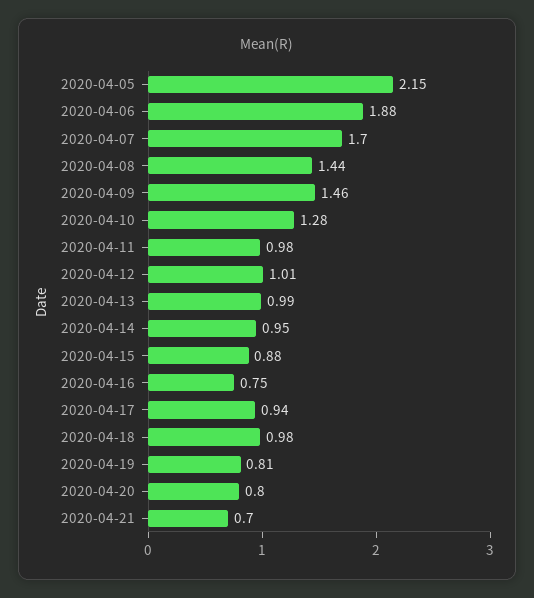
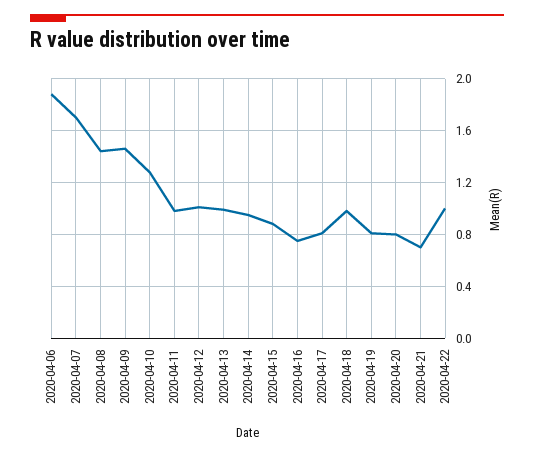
2020-04-05: 2.15 -> none
2020-04-17: 0.94 -> 0.8
2020-04-22: none -> 1

